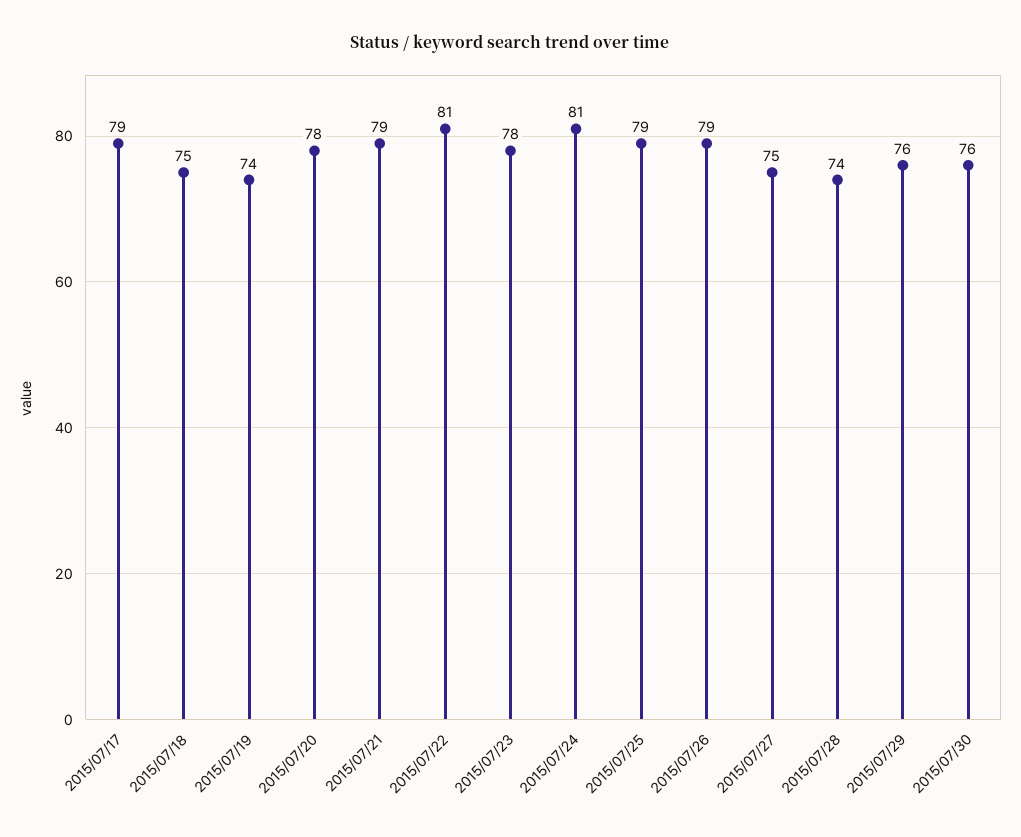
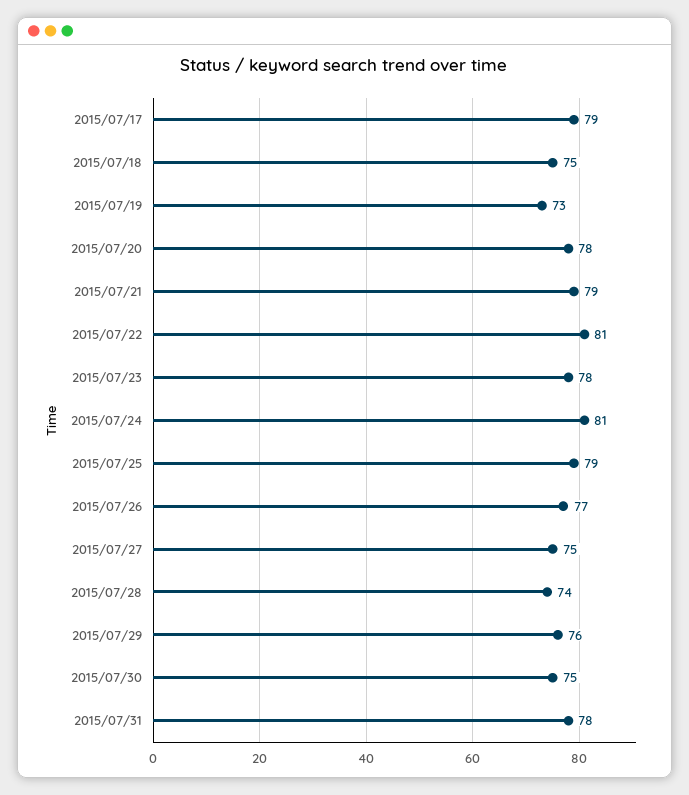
2015/07/19: 74 -> 73
2015/07/26: 79 -> 77
2015/07/30: 76 -> 75
2015/07/31: none -> 78

